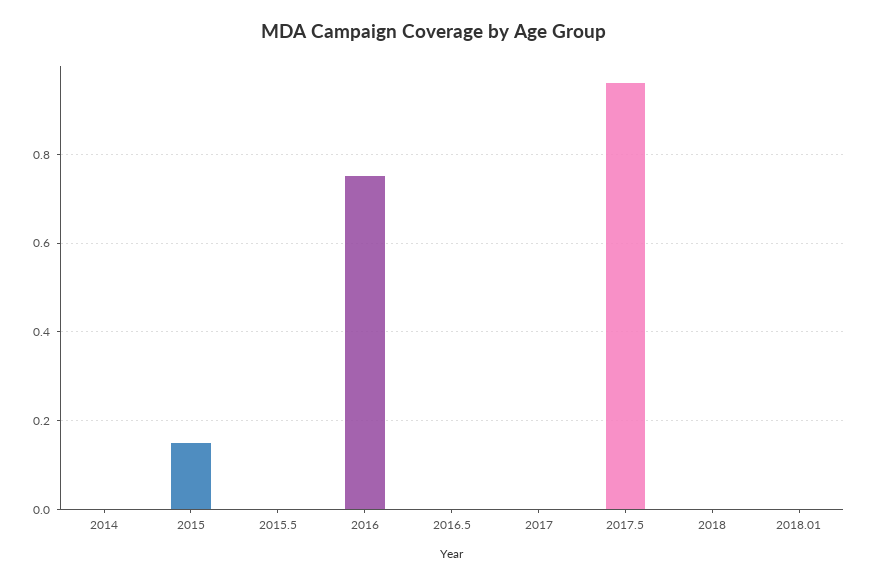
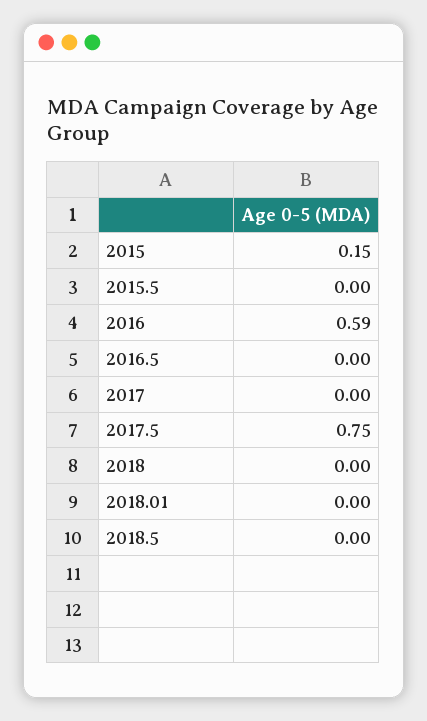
2014: 0 -> none
2016: 0.75 -> 0.59
2017.5: 0.95 -> 0.75
2018.5: none -> 0

